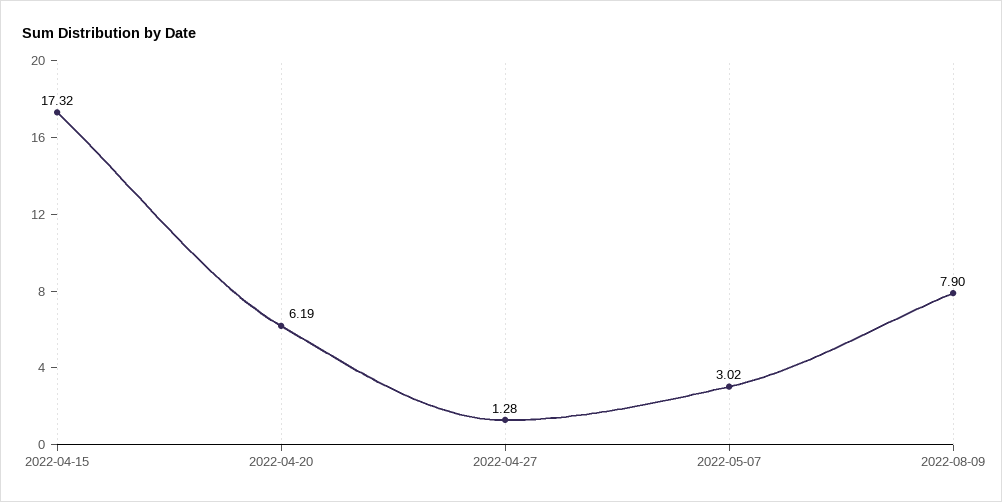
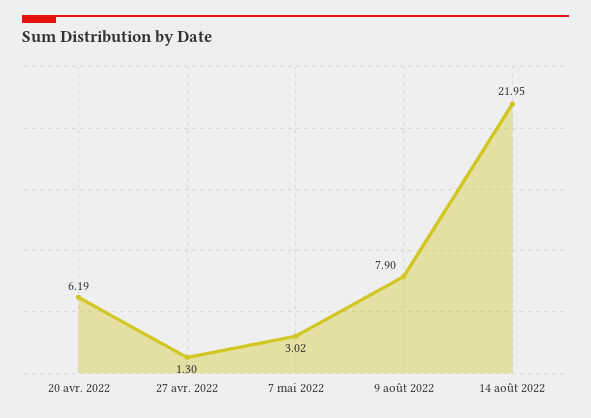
2022-04-15: 17.32 -> none
2022-04-27: 1.28 -> 1.3
14 août 2022: none -> 21.95

